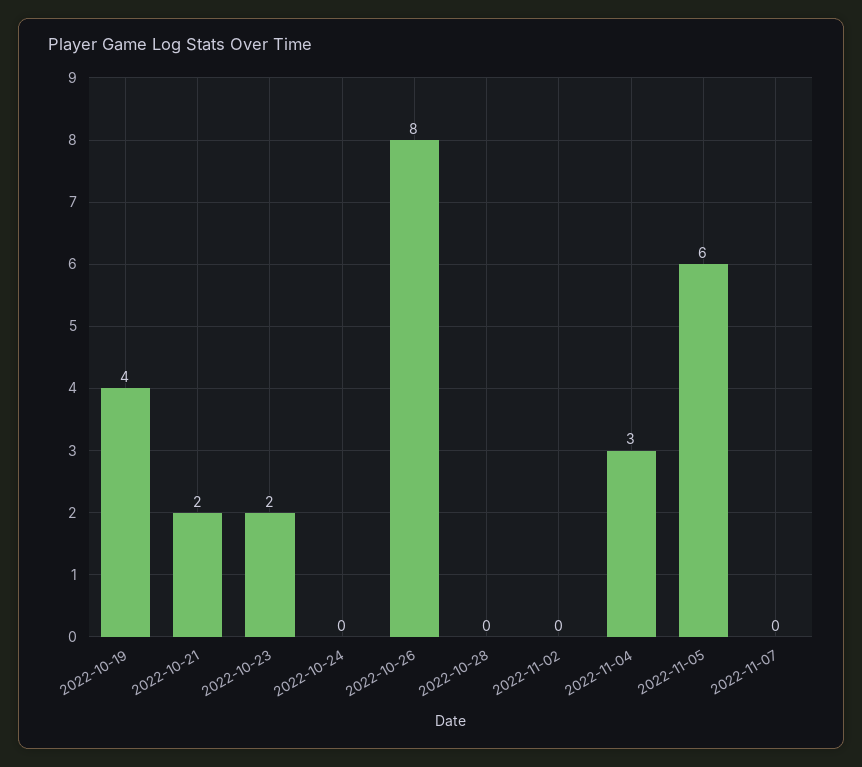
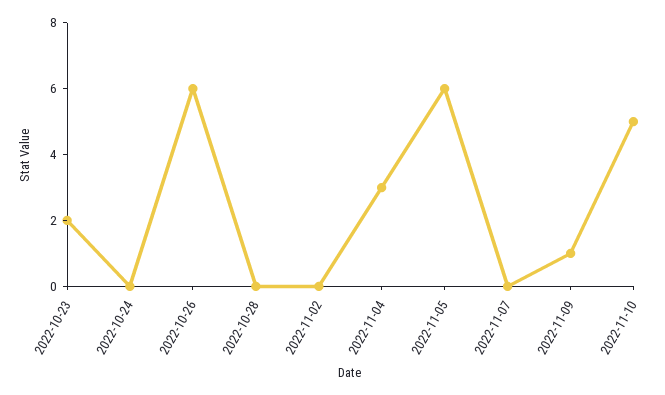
2022-10-19: 4 -> none
2022-10-21: 2 -> none
2022-10-26: 8 -> 6
2022-11-09: none -> 1
2022-11-10: none -> 5

